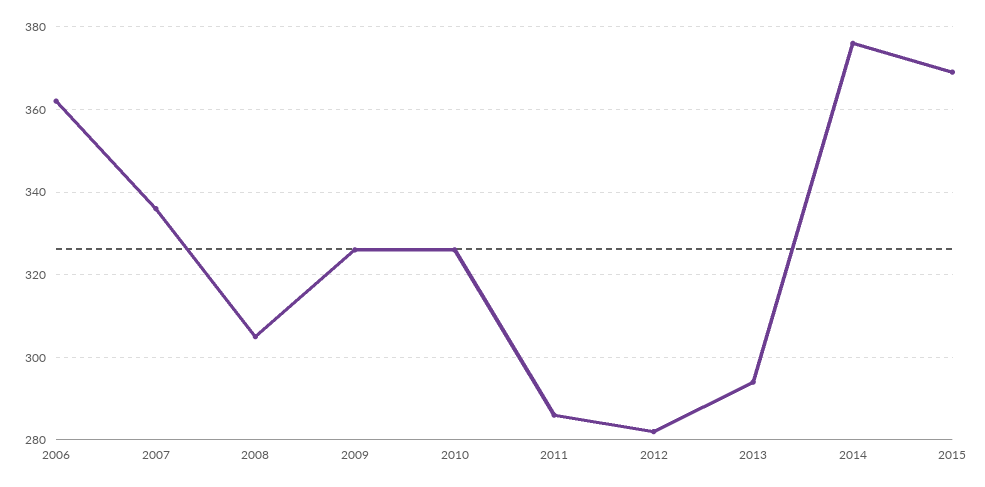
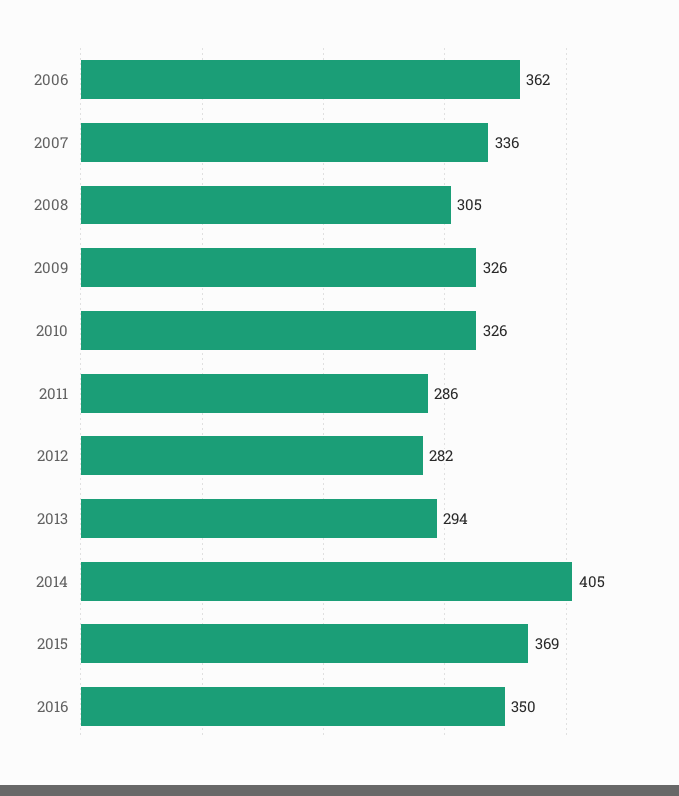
2014: 375 -> 405
2016: none -> 350

